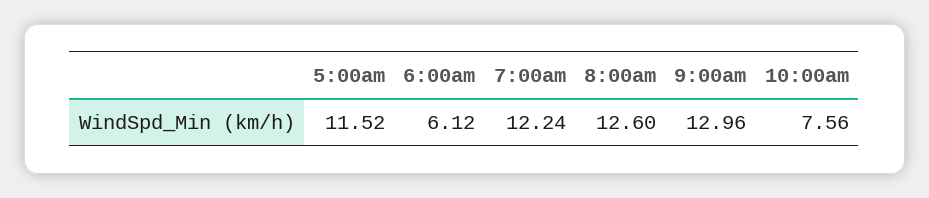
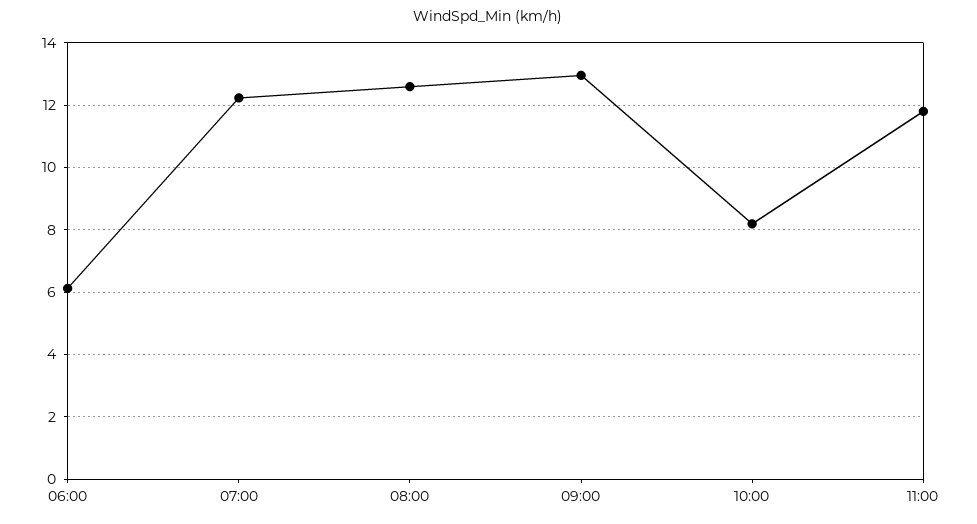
5:00am: 11.52 -> none
10:00am: 7.56 -> 8.2
11:00: none -> 11.8

